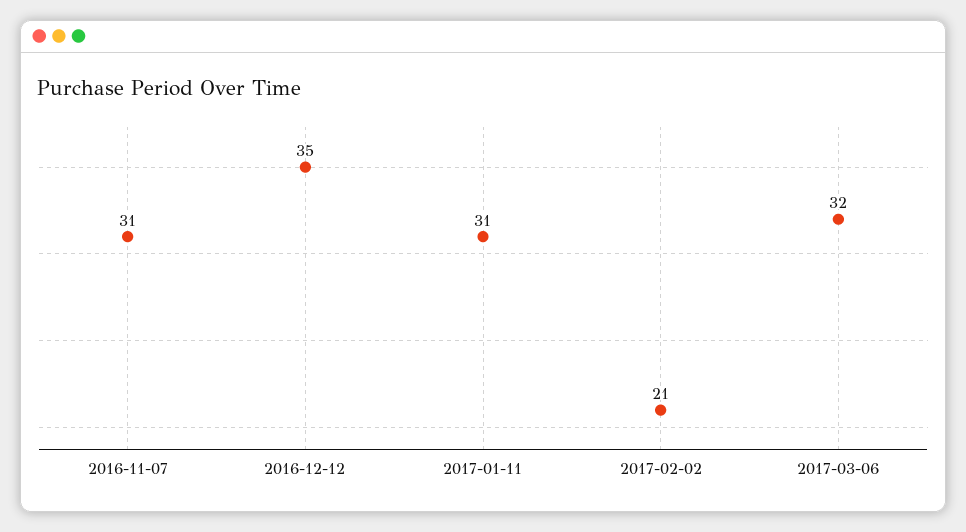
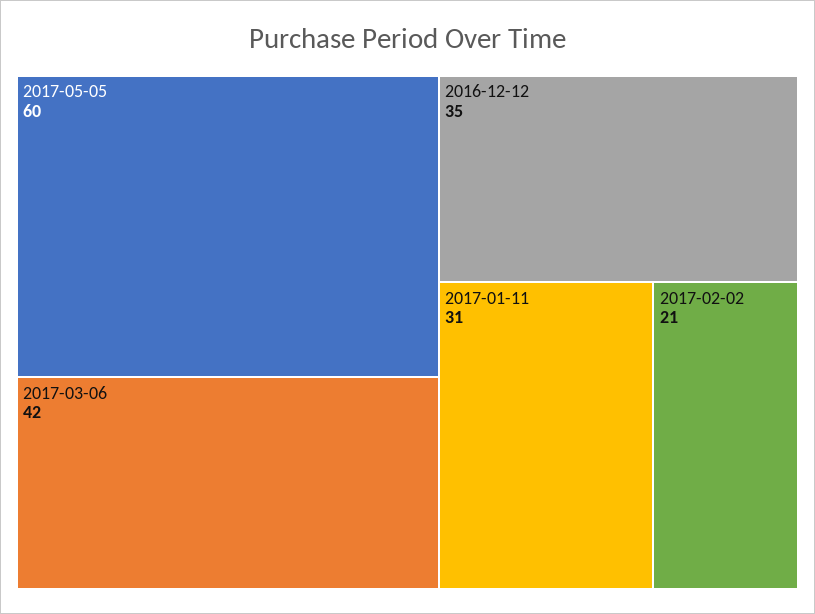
2016-11-07: 31 -> none
2017-03-06: 32 -> 42
2017-05-05: none -> 60

